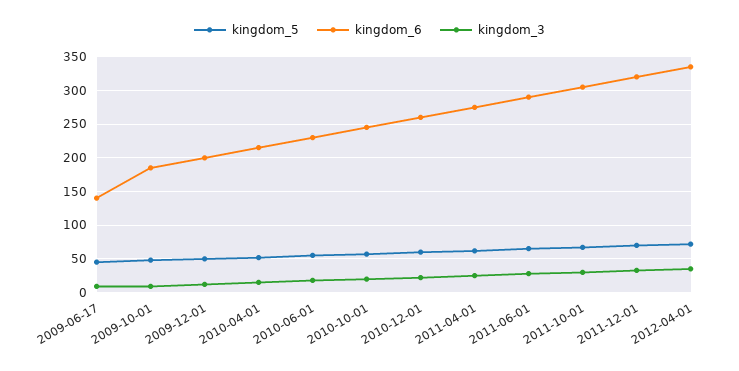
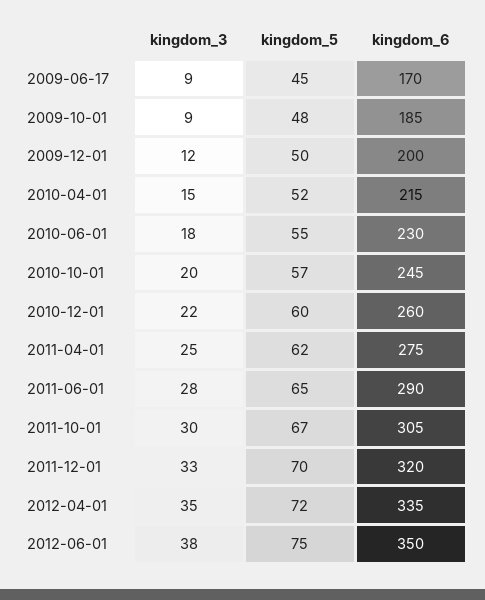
kingdom_6, 2009-06-17: 140 -> 170
kingdom_3, 2012-06-01: none -> 38
kingdom_5, 2012-06-01: none -> 75
kingdom_6, 2012-06-01: none -> 350

